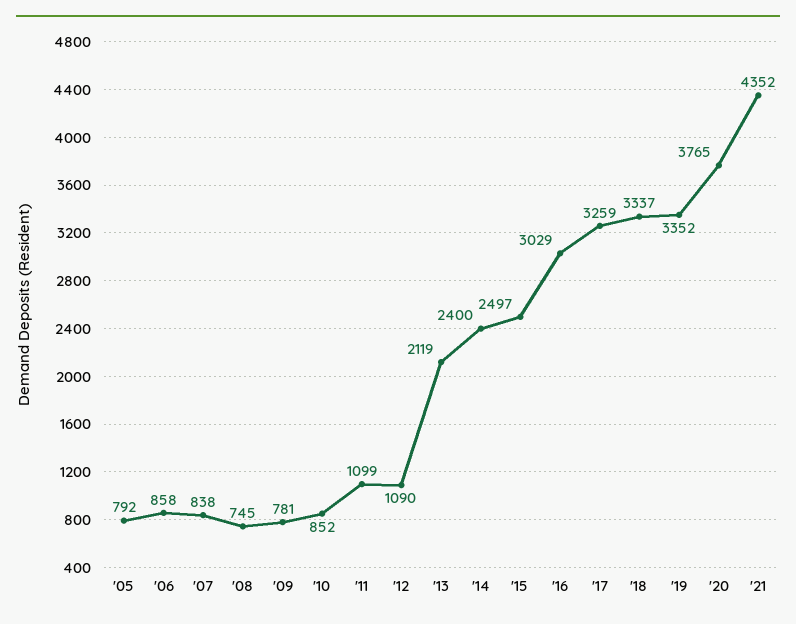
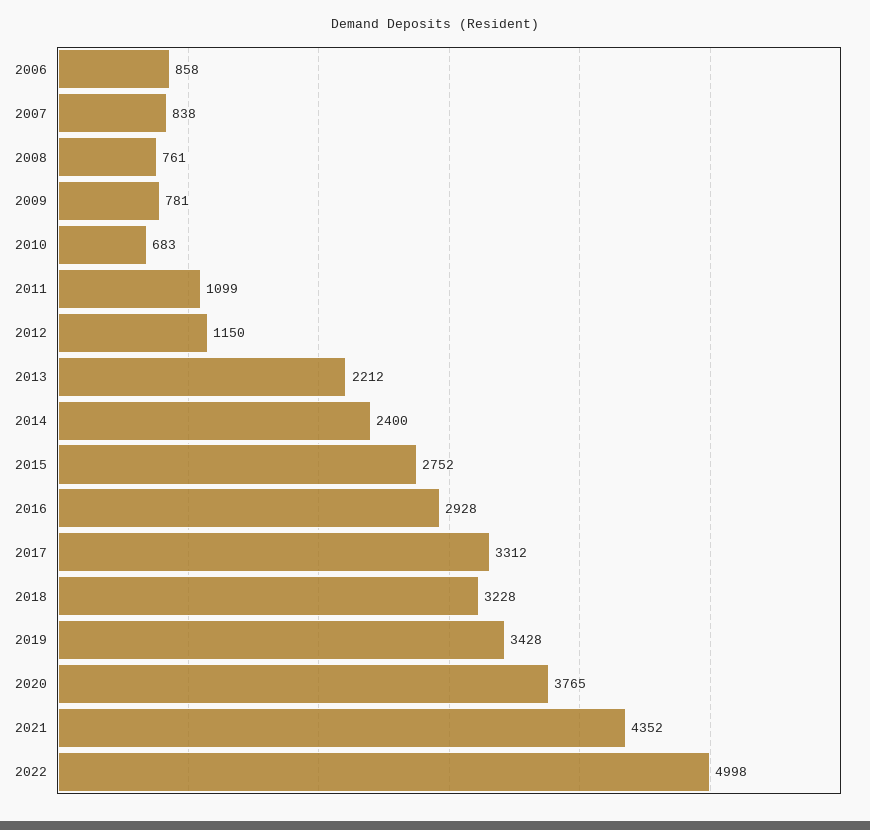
'05: 792 -> none
'08: 745 -> 761
'10: 852 -> 683
'12: 1090 -> 1150
'13: 2119 -> 2212
'15: 2497 -> 2752
'16: 3029 -> 2928
'17: 3259 -> 3312
'18: 3337 -> 3228
'19: 3352 -> 3428
2022: none -> 4998

